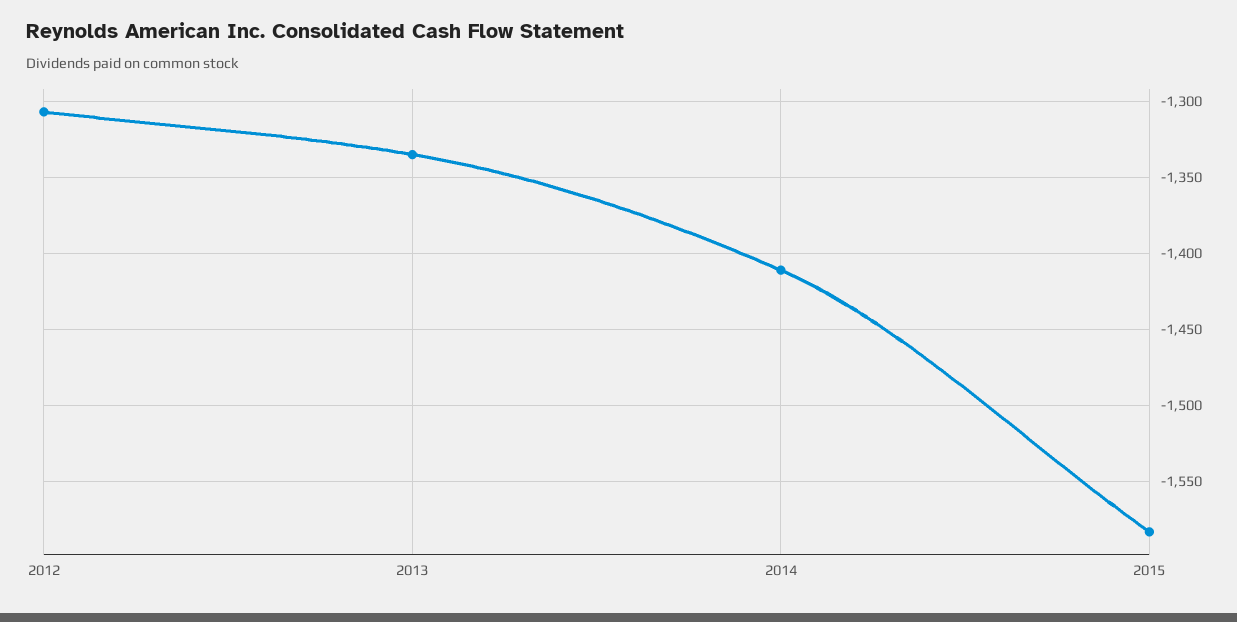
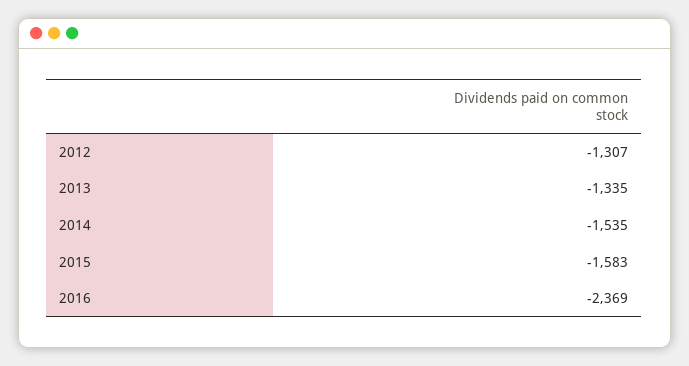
2014: -1410 -> -1535
2016: none -> -2369

